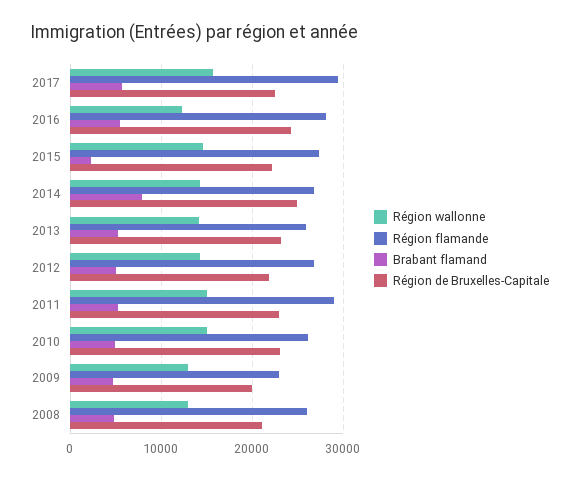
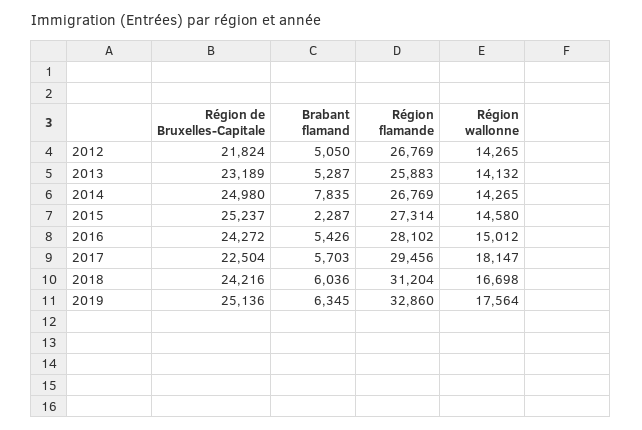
Région wallonne, 2017: 16000 -> 18147
Région wallonne, 2016: 12000 -> 15012
Région de Bruxelles-Capitale, 2015: 22000 -> 25237
Région wallonne, 2011: 15000 -> none
Région flamande, 2011: 29000 -> none
Brabant flamand, 2011: 5000 -> none
Région de Bruxelles-Capitale, 2011: 23000 -> none
Région wallonne, 2010: 15000 -> none
Région flamande, 2010: 26000 -> none
Brabant flamand, 2010: 5000 -> none
Région de Bruxelles-Capitale, 2010: 23000 -> none
Région wallonne, 2009: 13000 -> none
Région flamande, 2009: 23000 -> none
Brabant flamand, 2009: 5000 -> none
Région de Bruxelles-Capitale, 2009: 20000 -> none
Région wallonne, 2008: 13000 -> none
Région flamande, 2008: 26000 -> none
Brabant flamand, 2008: 5000 -> none
Région de Bruxelles-Capitale, 2008: 21000 -> none
Région de Bruxelles-Capitale, 2018: none -> 24216
Brabant flamand, 2018: none -> 6036
Région flamande, 2018: none -> 31204
Région wallonne, 2018: none -> 16698
Région de Bruxelles-Capitale, 2019: none -> 25136
Brabant flamand, 2019: none -> 6345
Région flamande, 2019: none -> 32860
Région wallonne, 2019: none -> 17564

